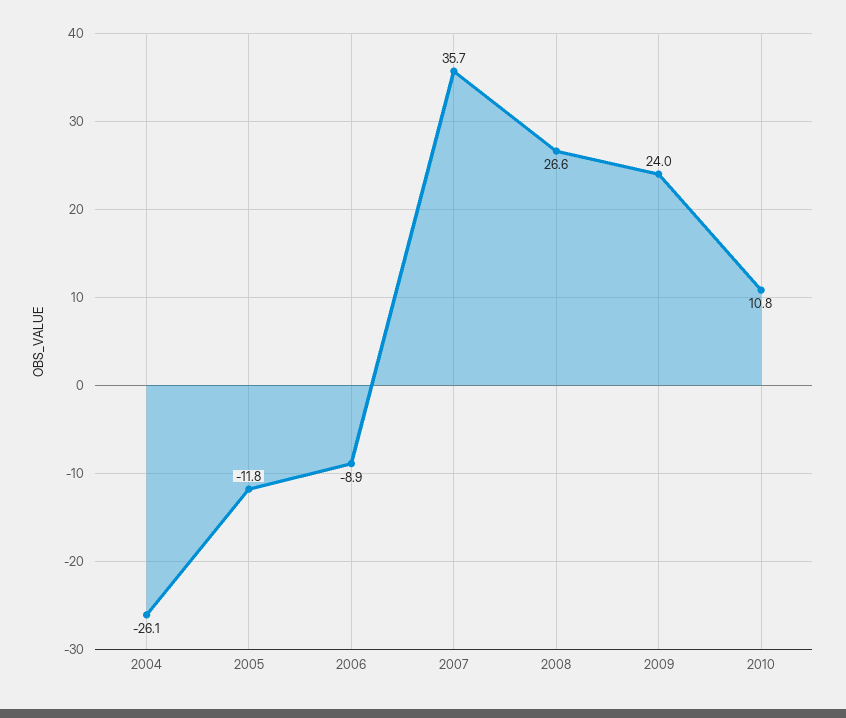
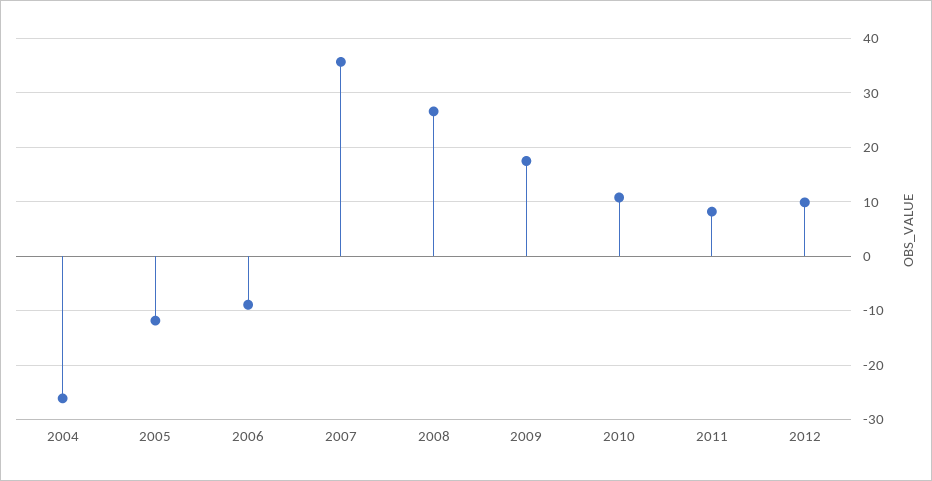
2009: 24 -> 18
2011: none -> 8
2012: none -> 10

